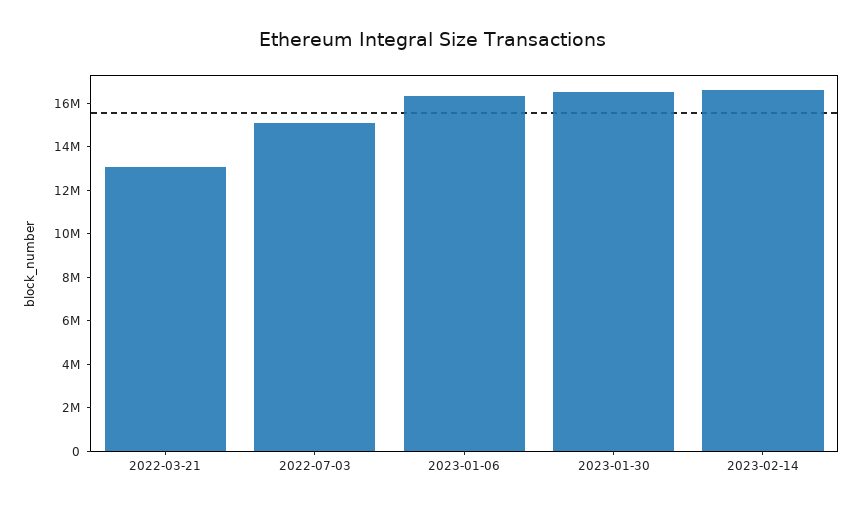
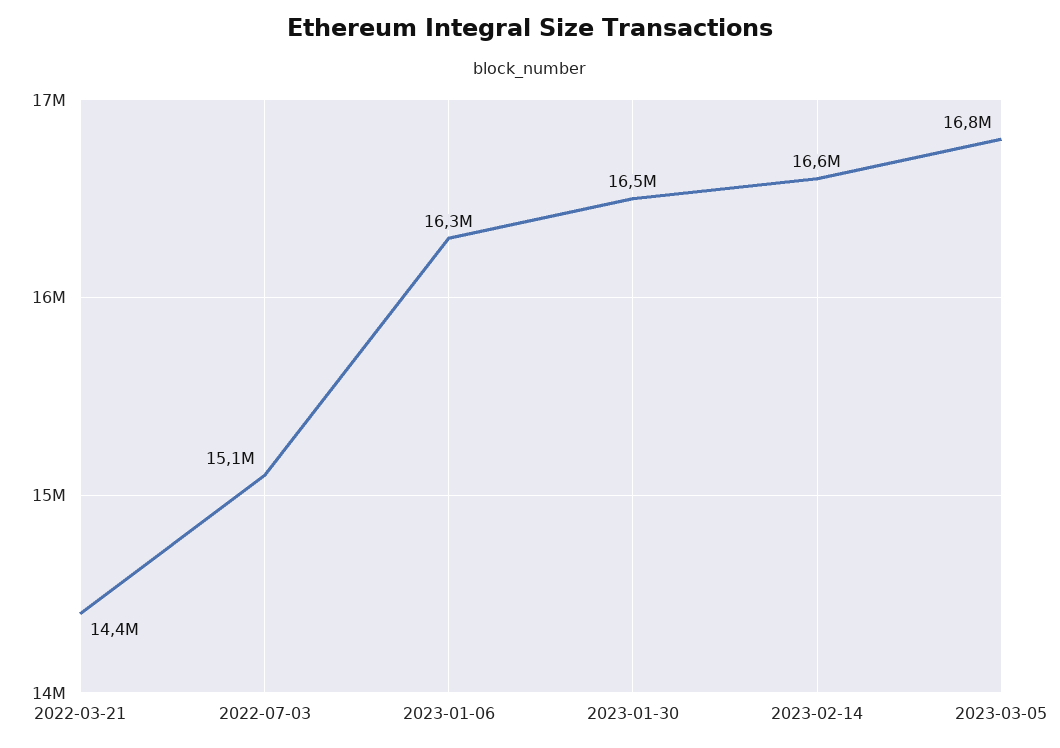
2022-03-21: 13000000 -> 14400000
2023-03-05: none -> 16800000

